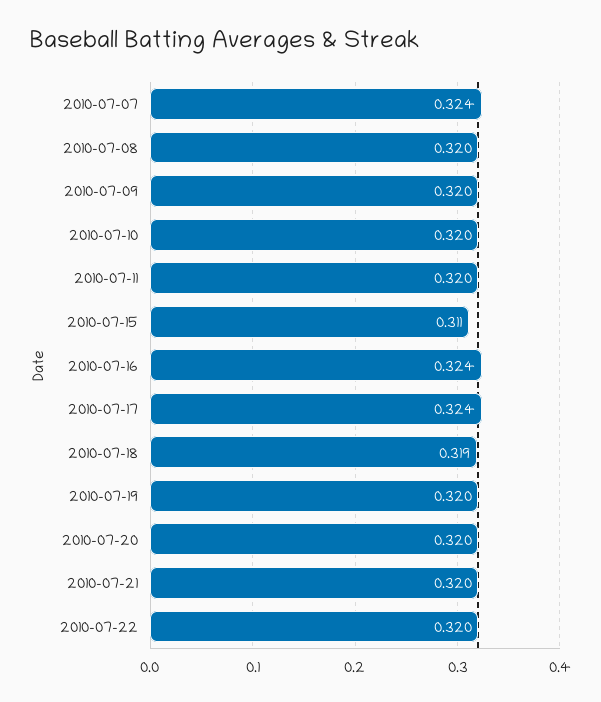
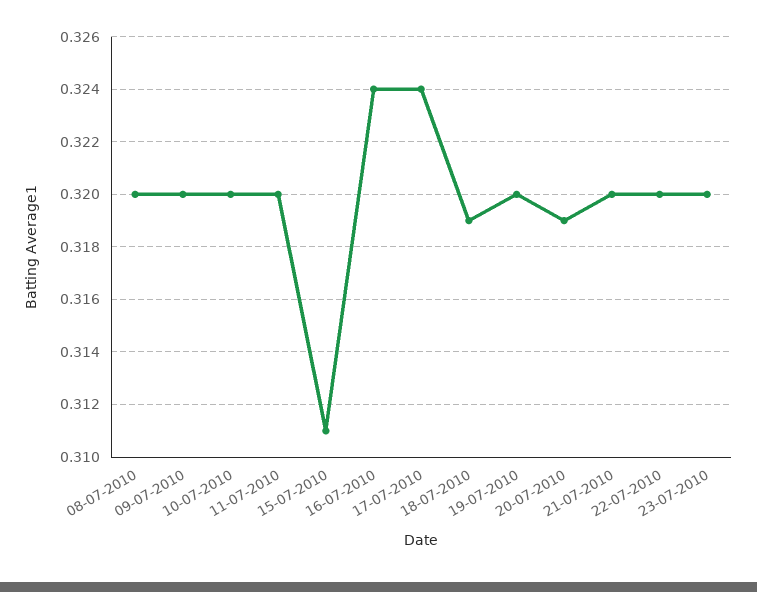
2010-07-07: 0.324 -> none
2010-07-20: 0.32 -> 0.319
23-07-2010: none -> 0.32

